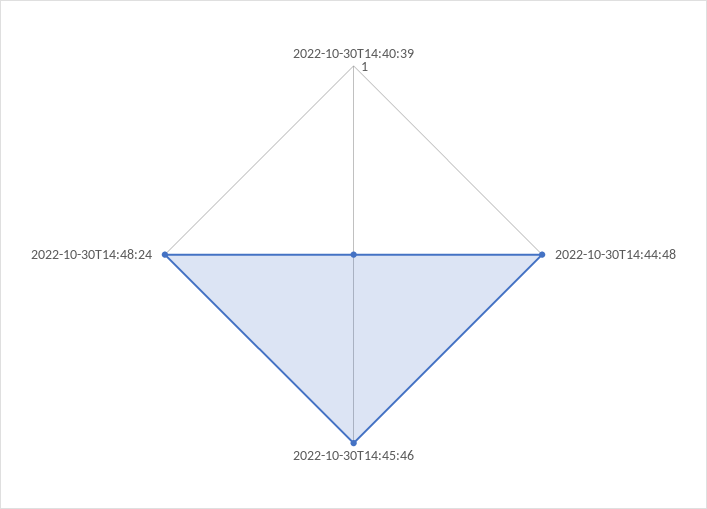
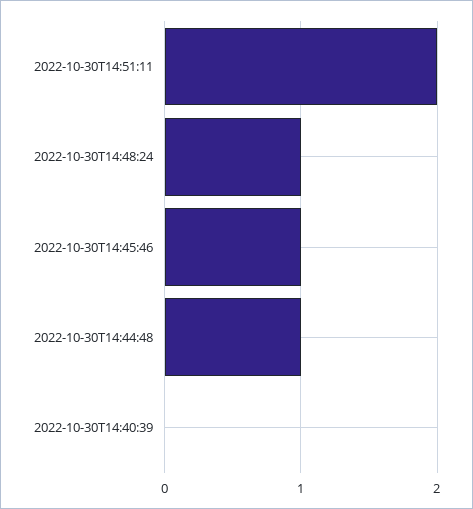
2022-10-30T14:51:11: none -> 2

